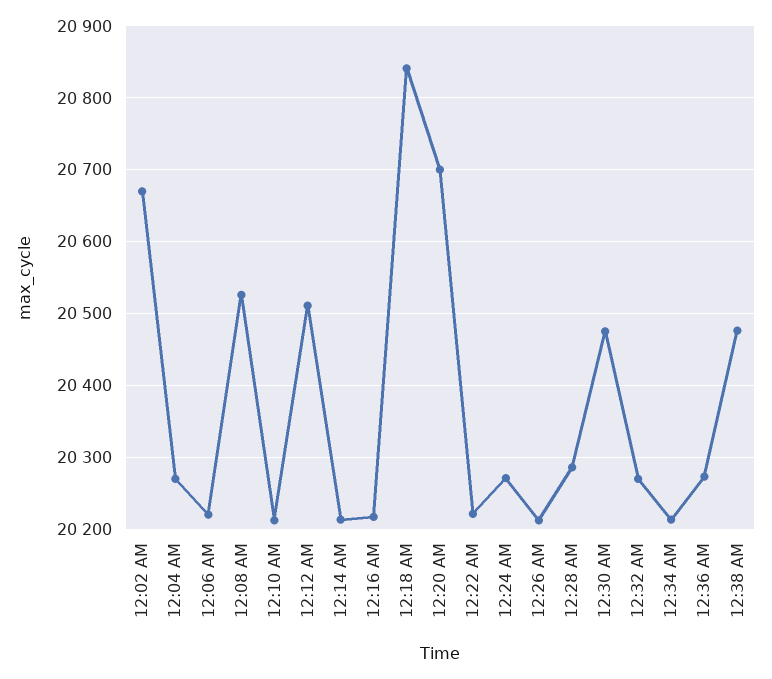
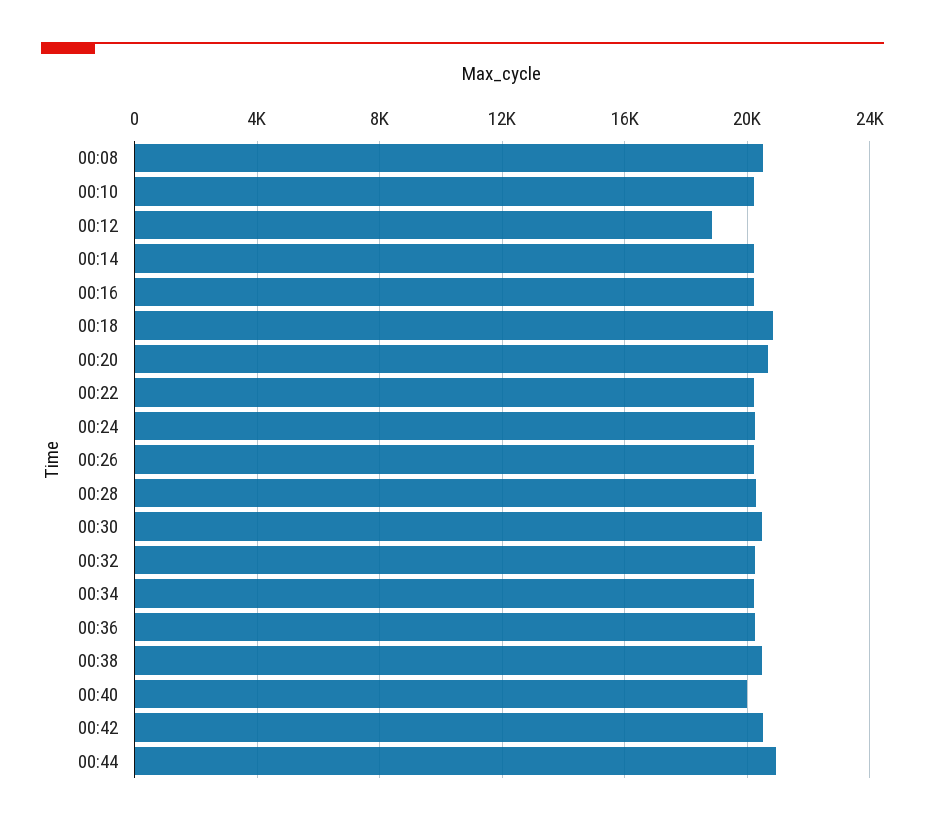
12:02 AM: 20670 -> none
12:04 AM: 20270 -> none
12:06 AM: 20220 -> none
12:12 AM: 20510 -> 19000
00:40: none -> 20000
00:42: none -> 20500
00:44: none -> 21000

